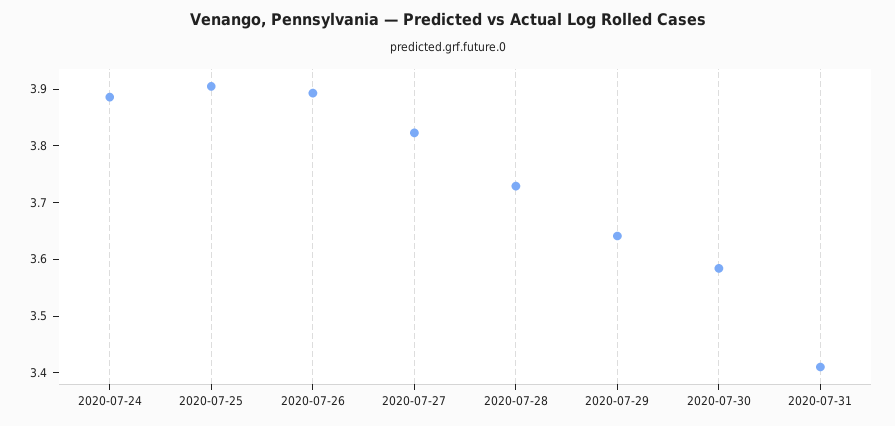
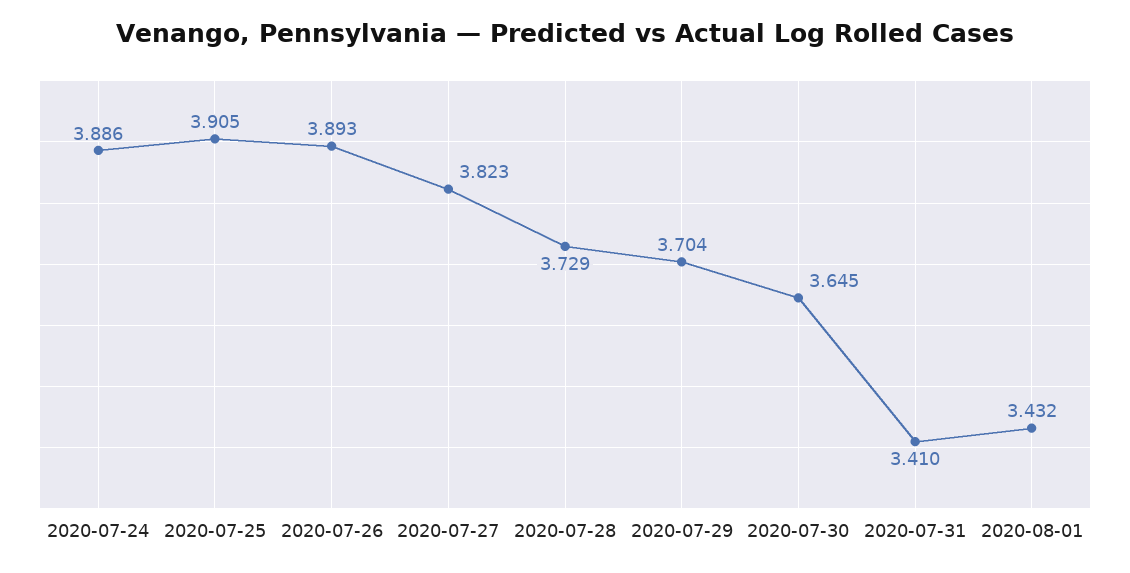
2020-07-29: 3.64 -> 3.704
2020-07-30: 3.58 -> 3.645
2020-08-01: none -> 3.432

